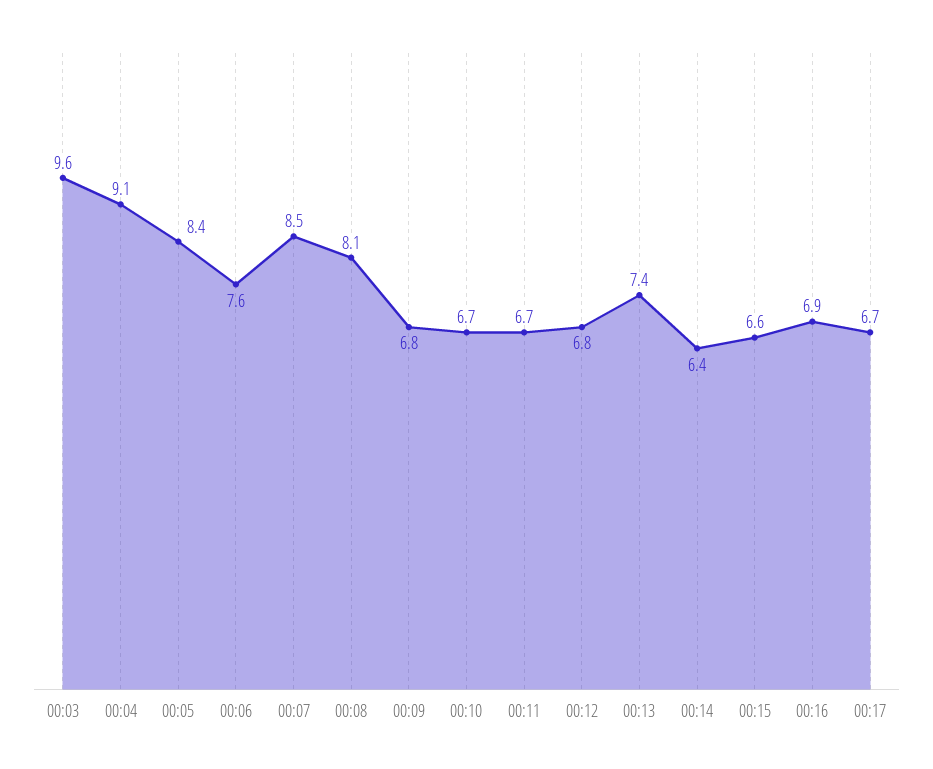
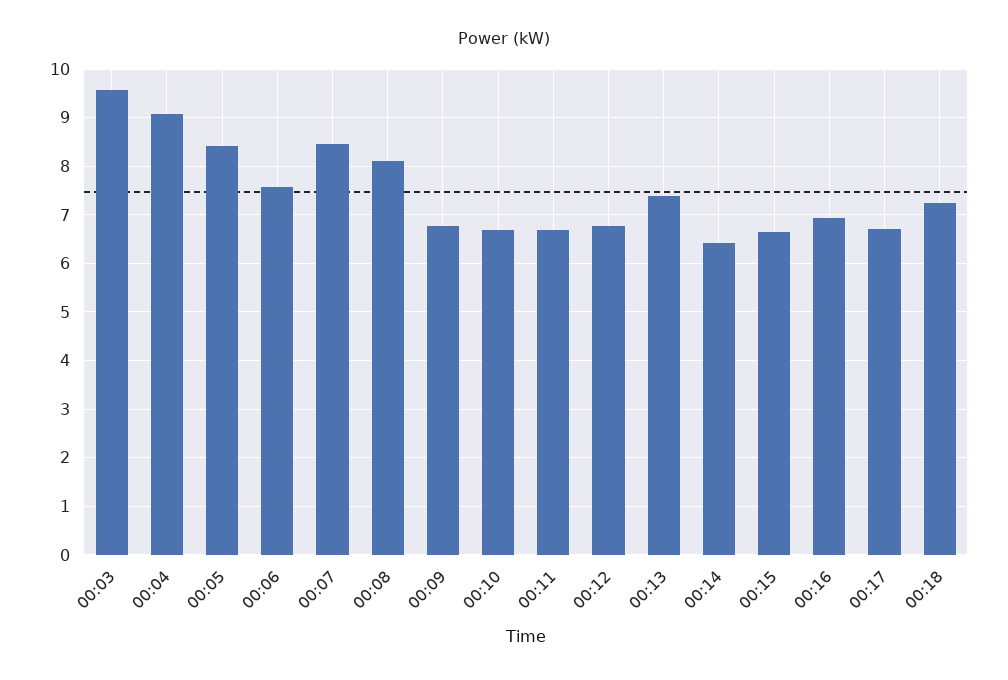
00:18: none -> 7.2

